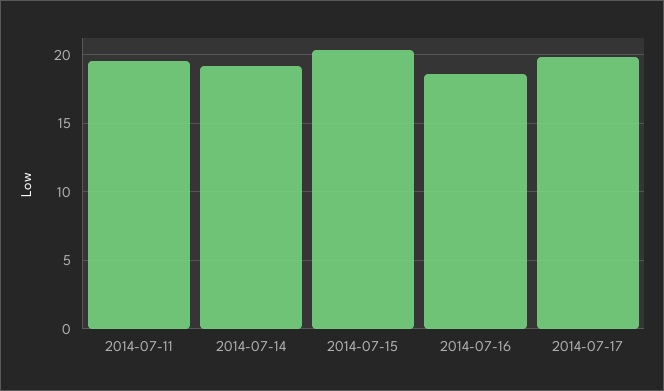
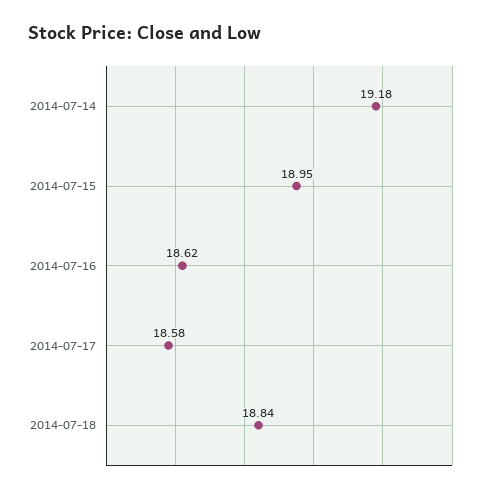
2014-07-11: 19.5 -> none
2014-07-15: 20.5 -> 18.95
2014-07-17: 20 -> 18.58
2014-07-18: none -> 18.84

